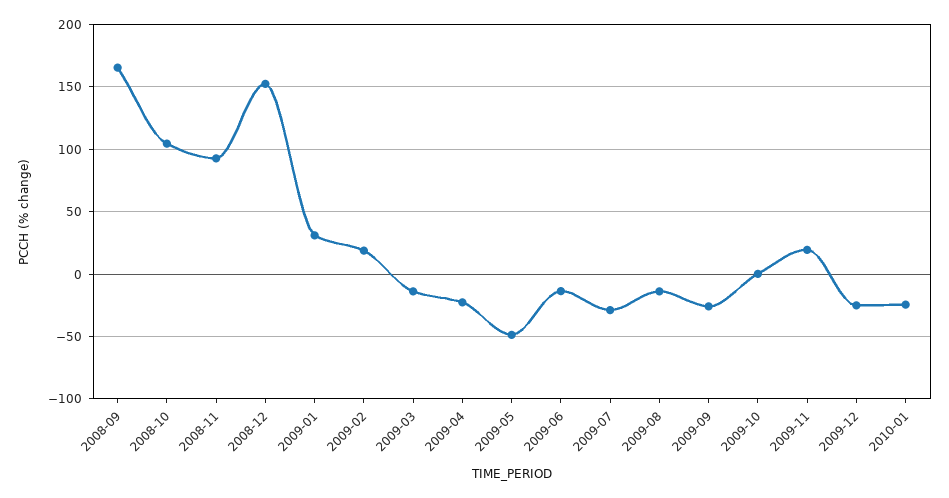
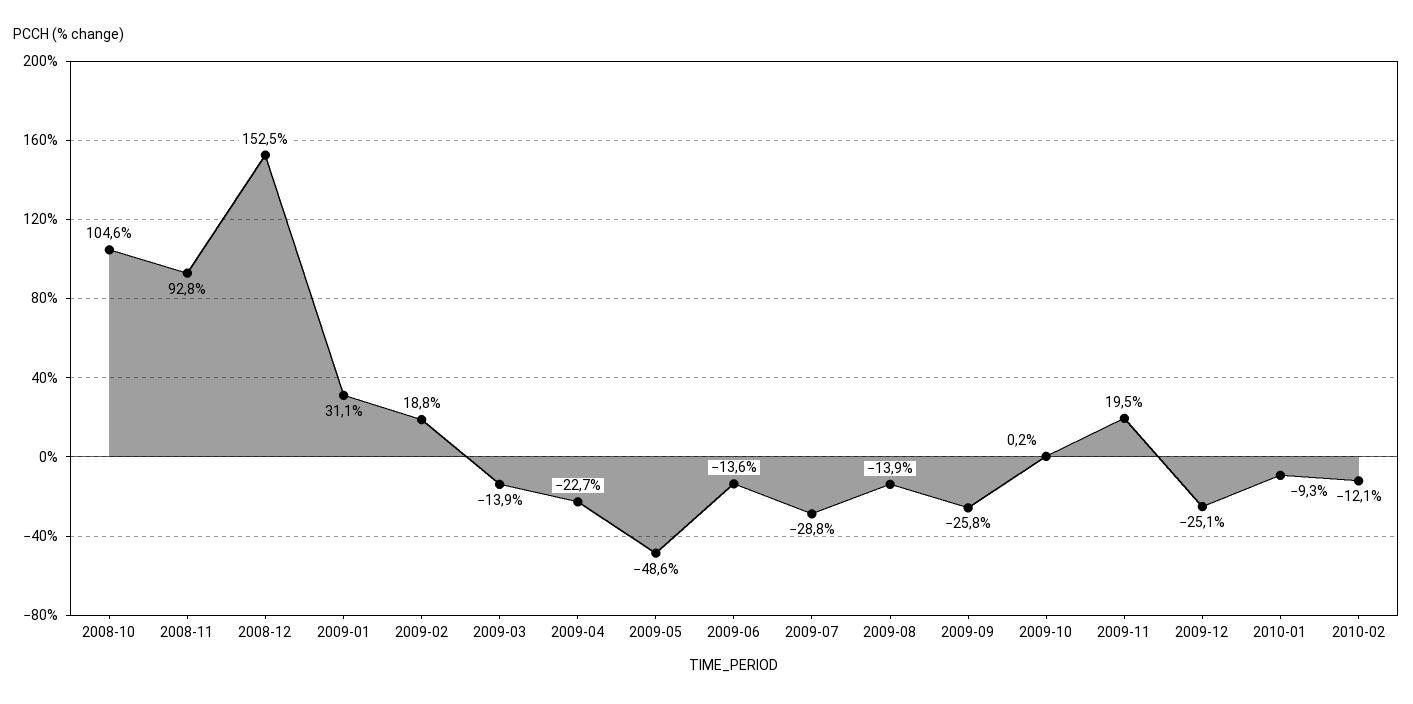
2008-09: 165 -> none
2010-01: -25 -> -9.3
2010-02: none -> -12.1

